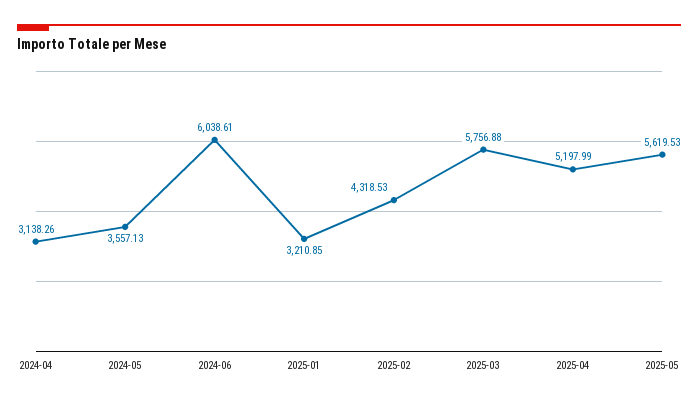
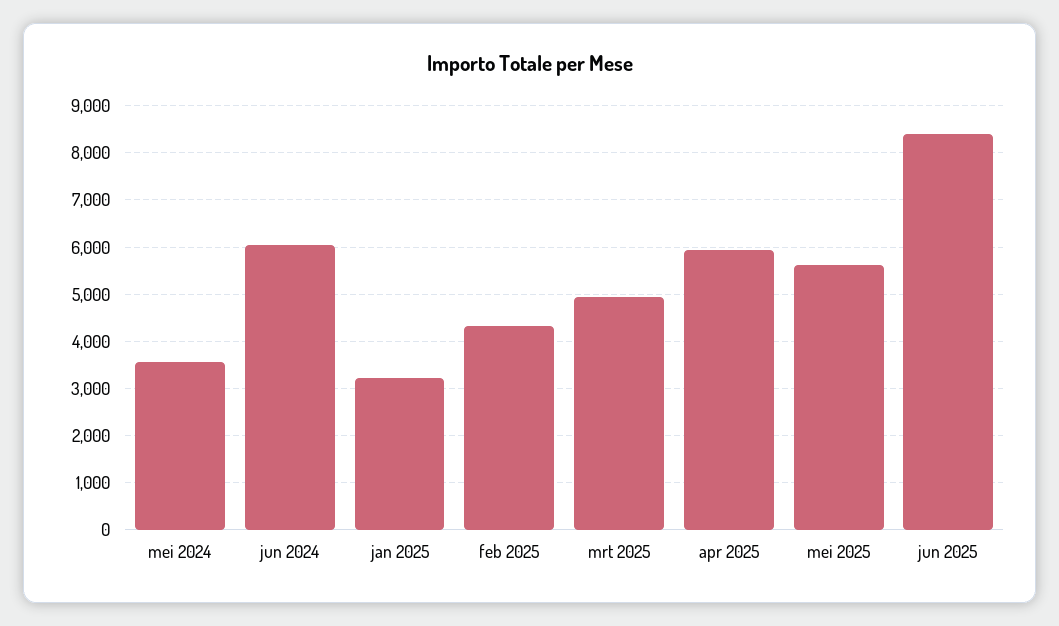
2024-04: 3138.26 -> none
2025-03: 5756.88 -> 5000
2025-04: 5197.99 -> 6000
jun 2025: none -> 8400

